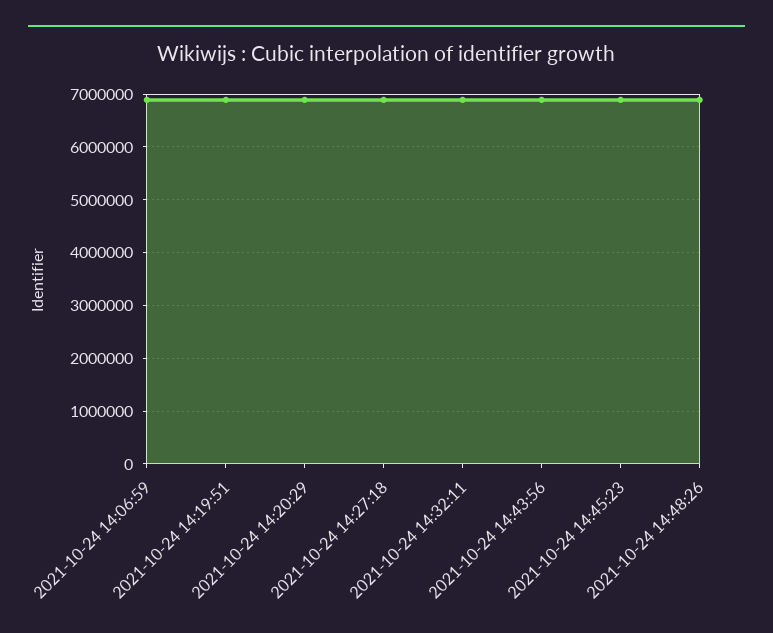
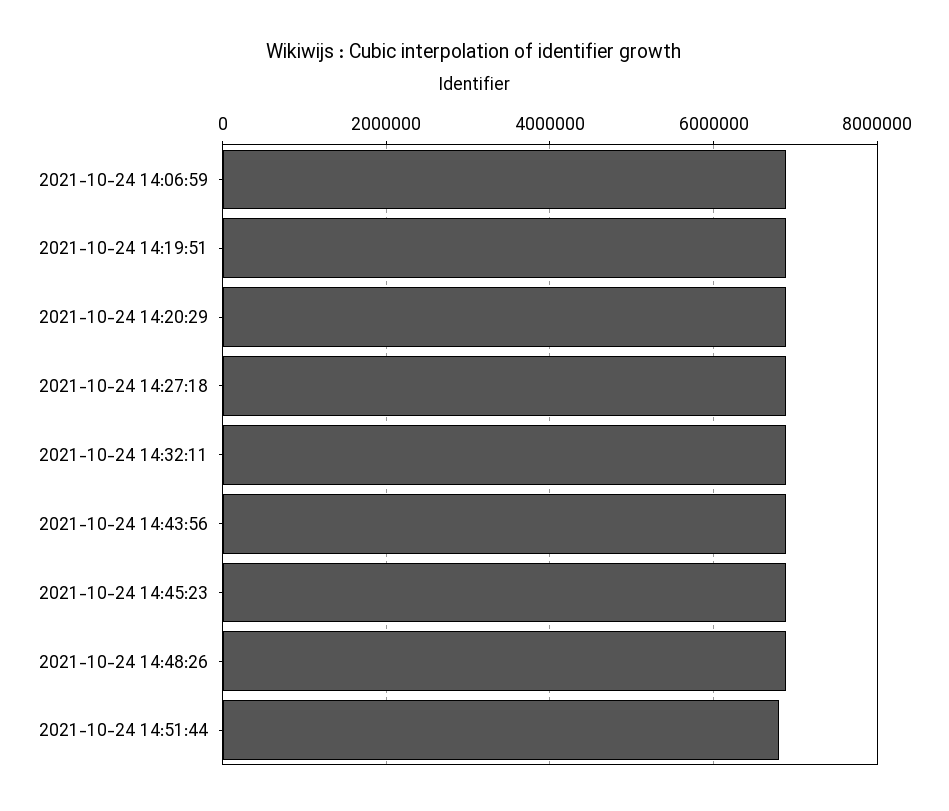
2021-10-24 14:51:44: none -> 6800000

